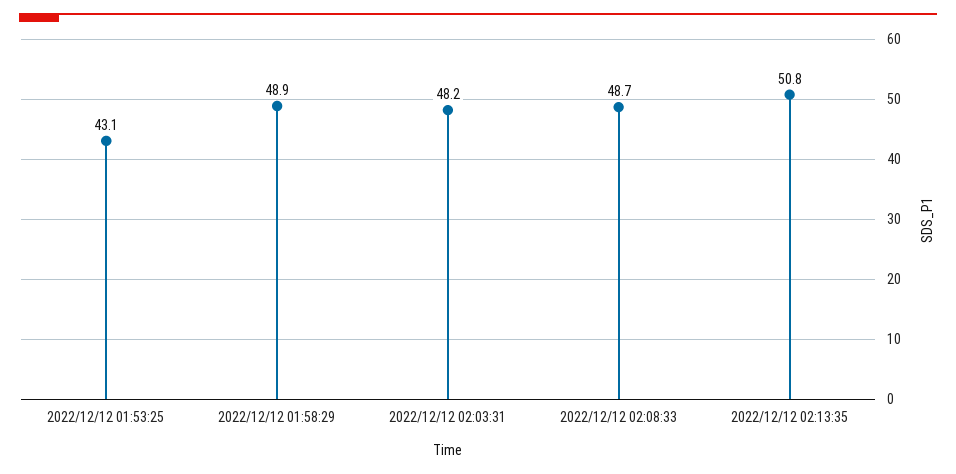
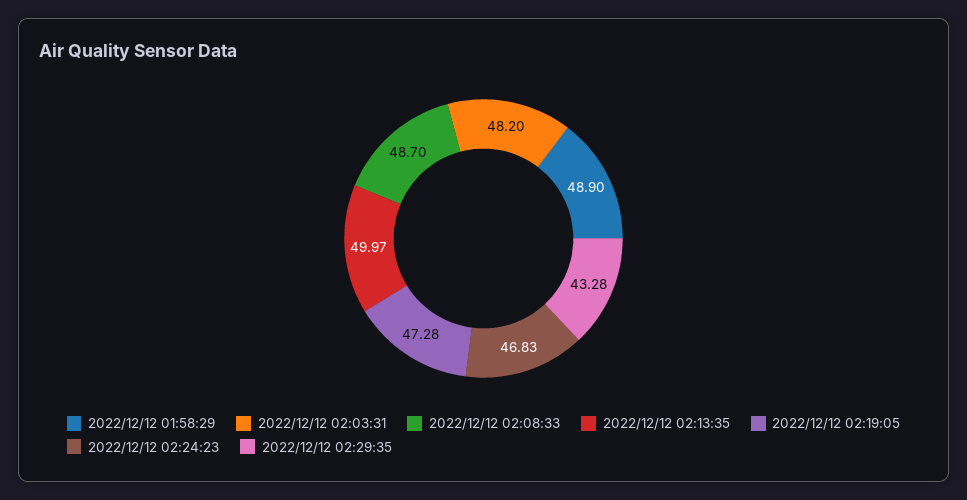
2022/12/12 01:53:25: 43.1 -> none
2022/12/12 02:13:35: 50.8 -> 49.97
2022/12/12 02:19:05: none -> 47.28
2022/12/12 02:24:23: none -> 46.83
2022/12/12 02:29:35: none -> 43.28

